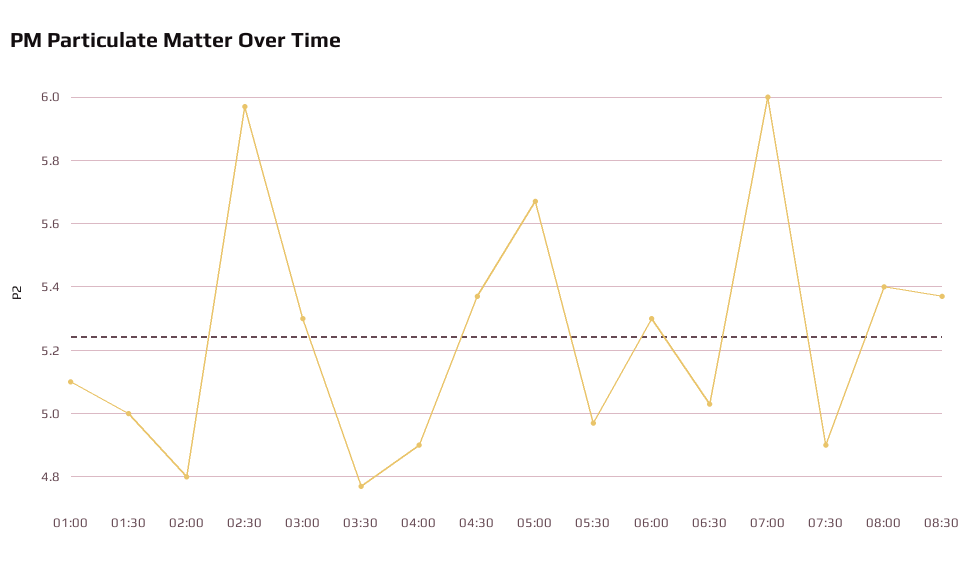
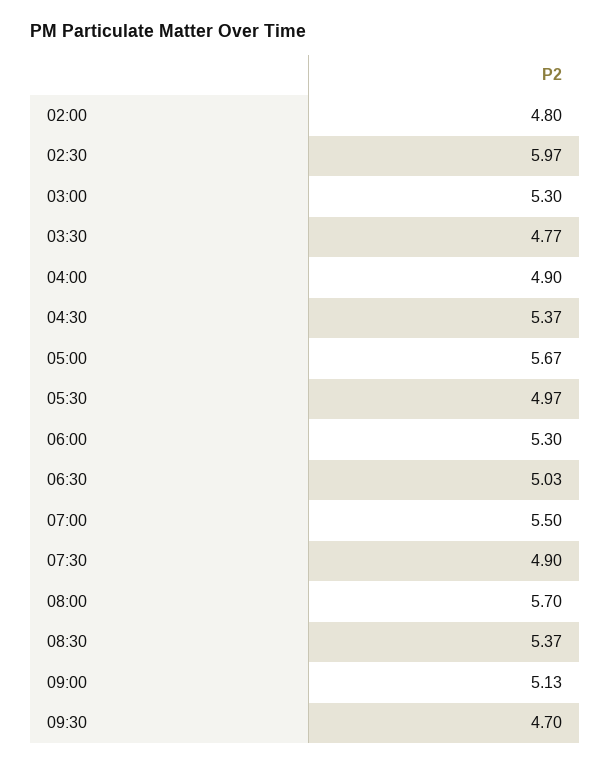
01:00: 5.1 -> none
01:30: 5 -> none
07:00: 6 -> 5.5
08:00: 5.4 -> 5.7
09:00: none -> 5.13
09:30: none -> 4.7

